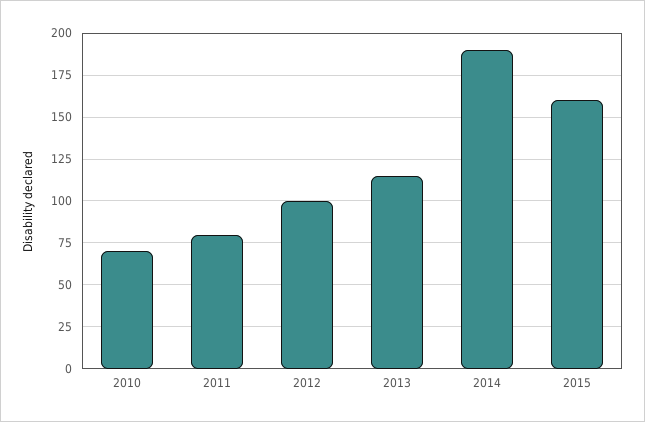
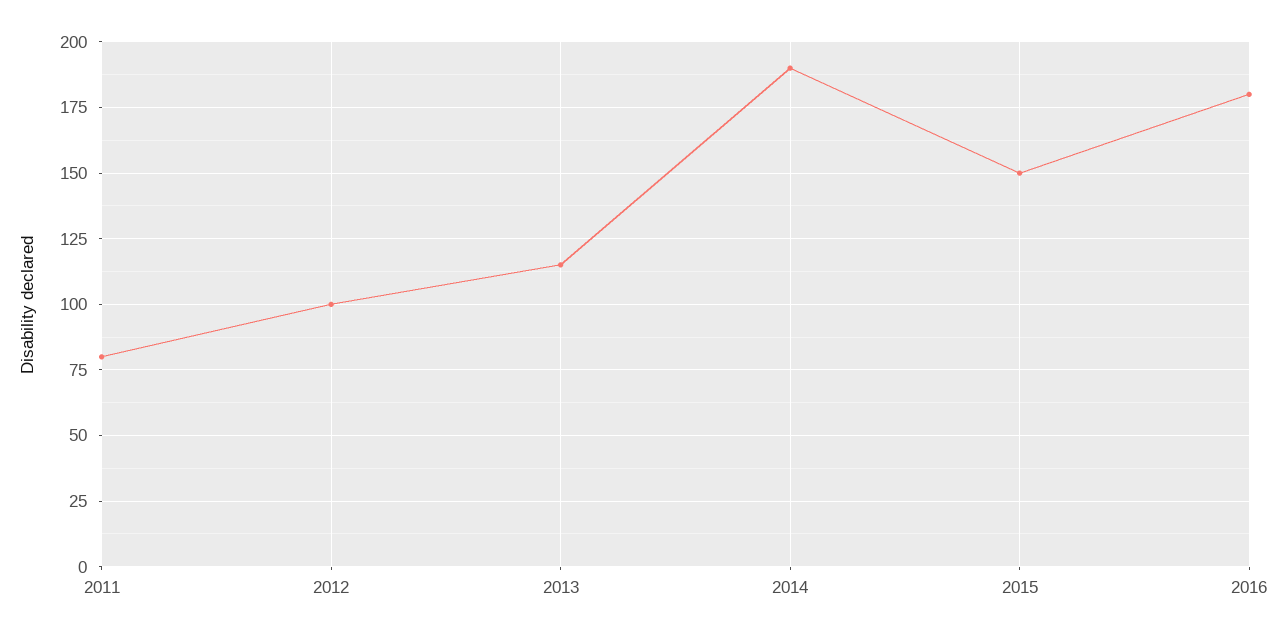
2010: 70 -> none
2015: 160 -> 150
2016: none -> 180

